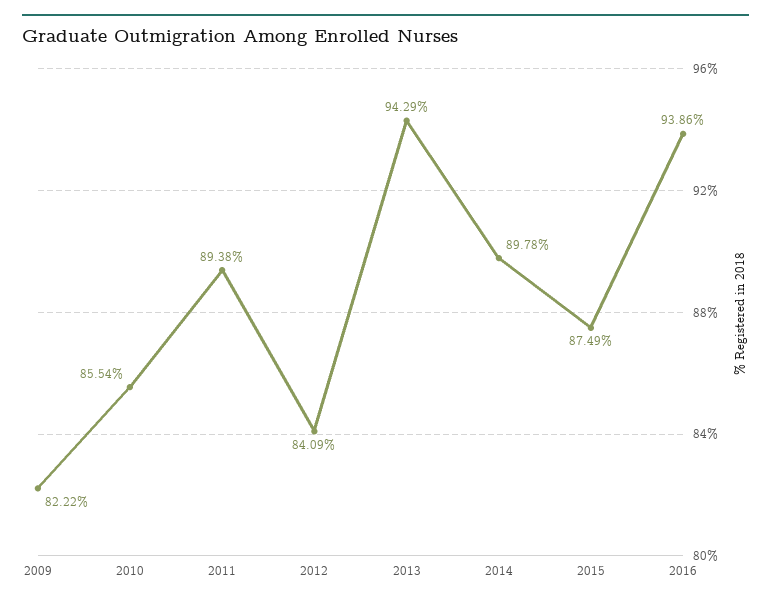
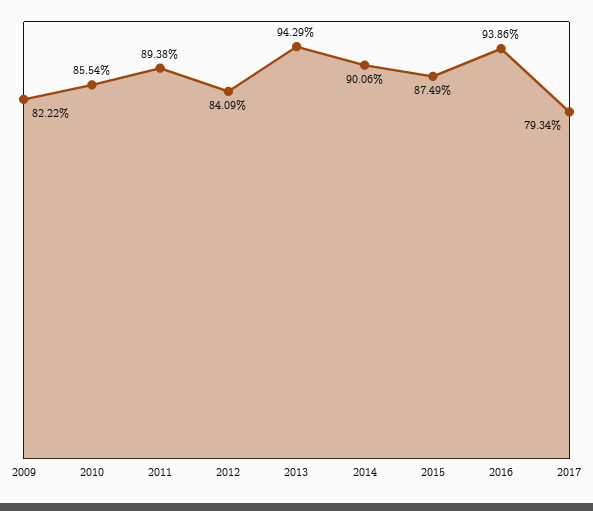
2014: 89.78 -> 90.06
2017: none -> 79.34

